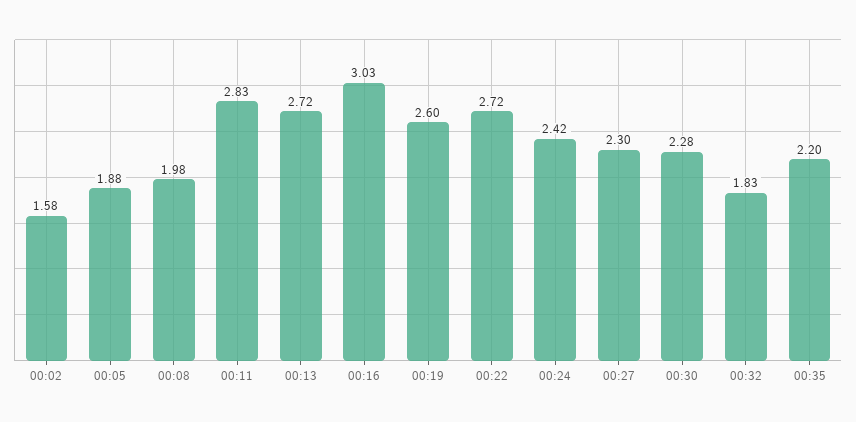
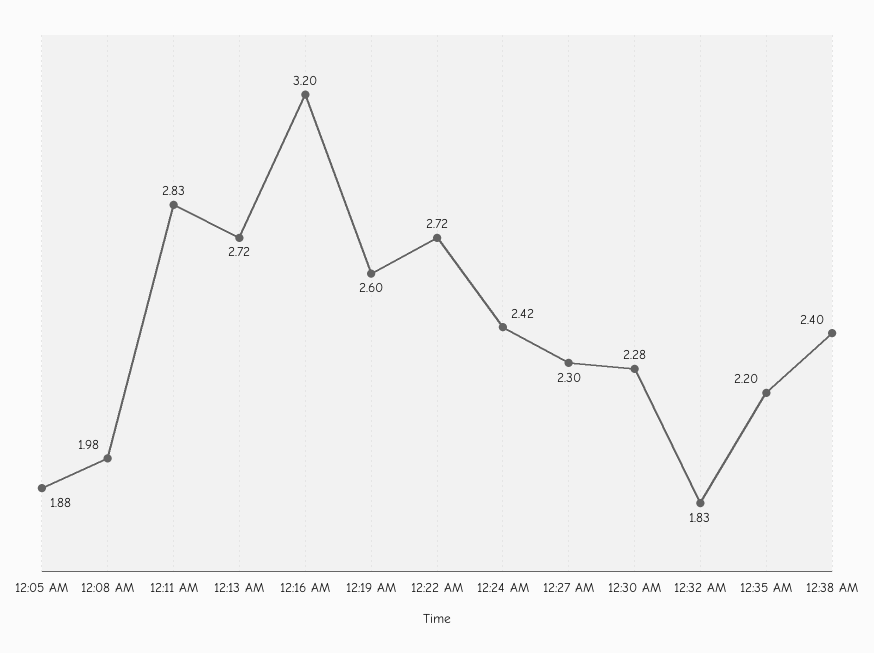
00:02: 1.58 -> none
00:16: 3.03 -> 3.2
12:38 AM: none -> 2.4

